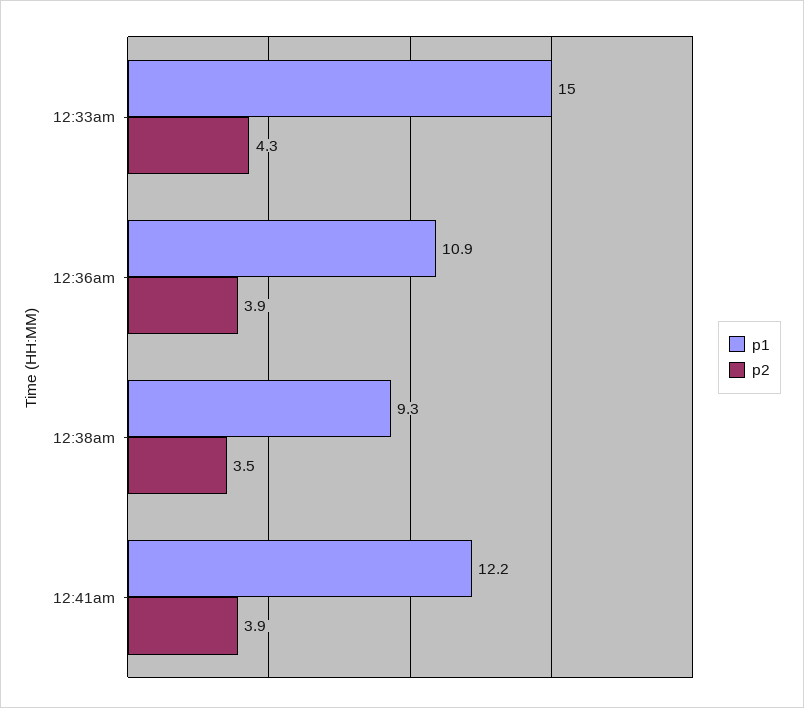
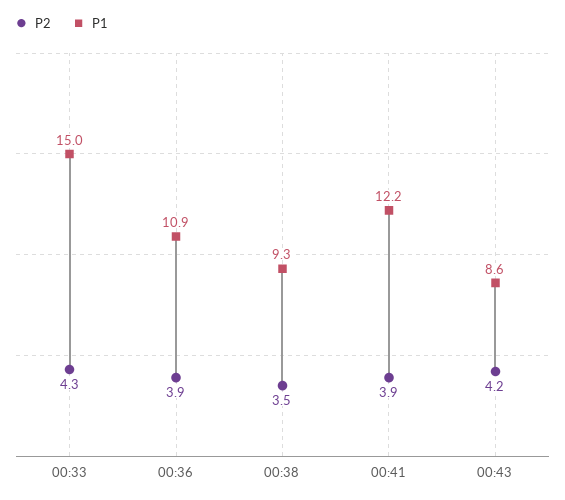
p2, 00:43: none -> 4.2
p1, 00:43: none -> 8.6

